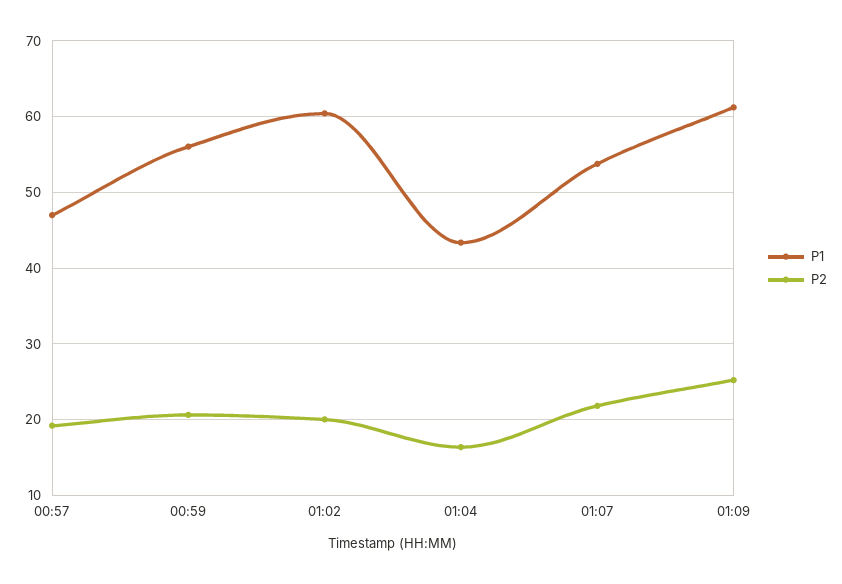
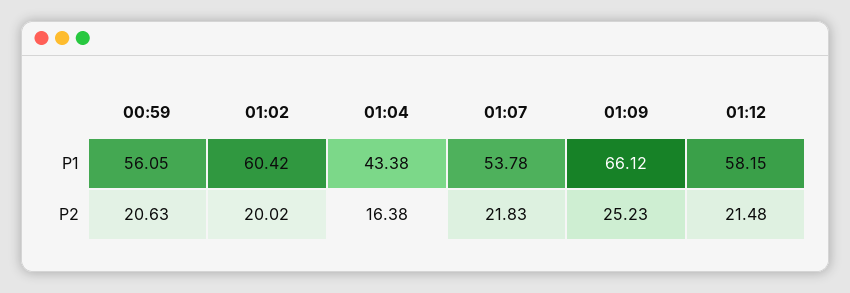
P1, 00:57: 47 -> none
P2, 00:57: 19 -> none
P1, 01:09: 61 -> 66.12
P1, 01:12: none -> 58.15
P2, 01:12: none -> 21.48

